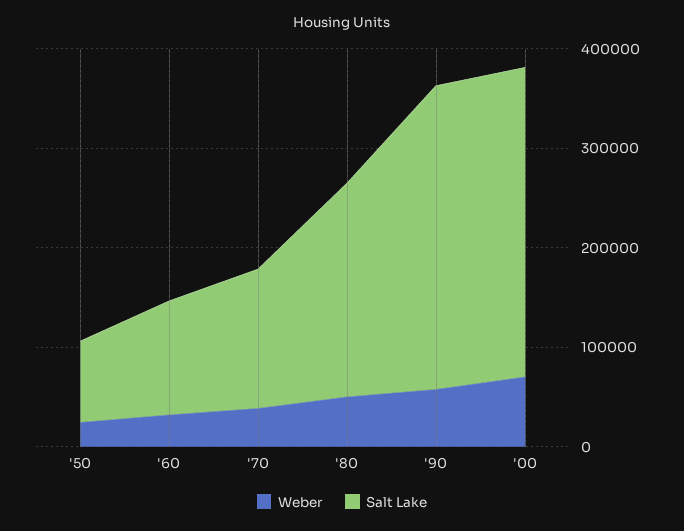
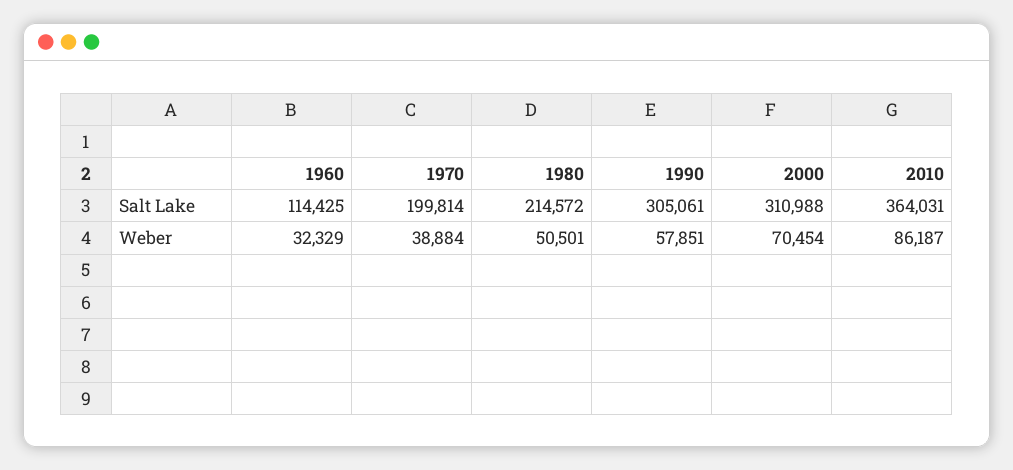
Weber, '50: 20000 -> none
Salt Lake, '50: 80000 -> none
Salt Lake, '70: 140000 -> 199814
Salt Lake, 2010: none -> 364031
Weber, 2010: none -> 86187

